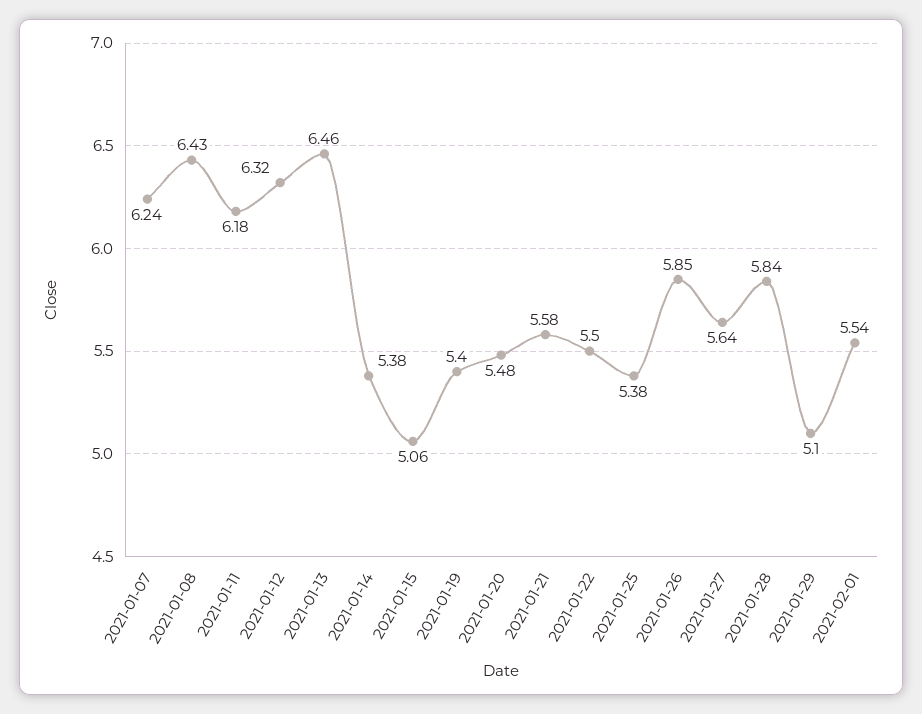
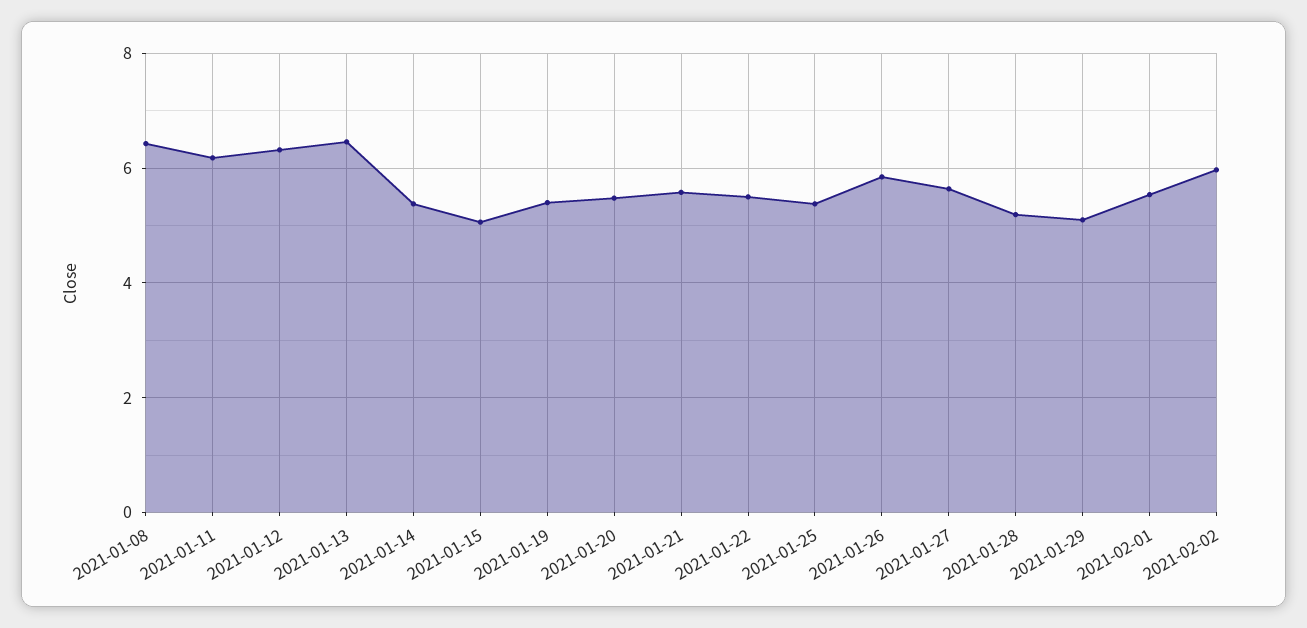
2021-01-07: 6.24 -> none
2021-01-28: 5.84 -> 5.2
2021-02-02: none -> 6

